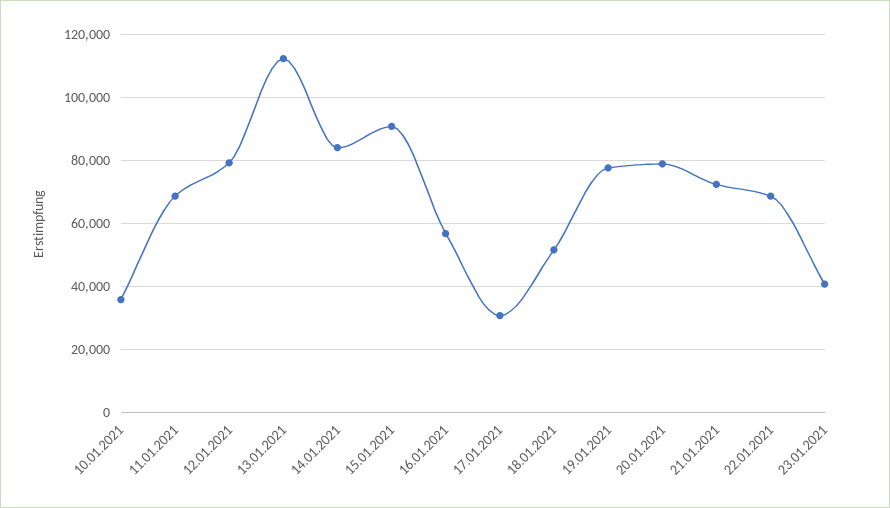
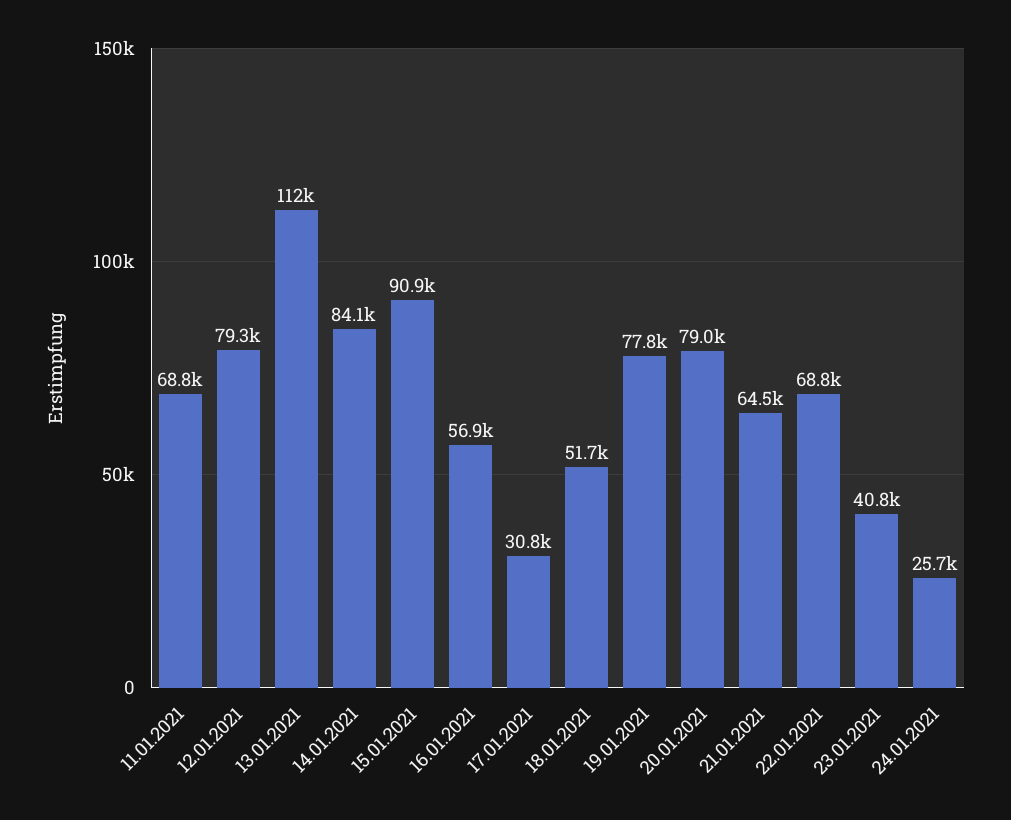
10.01.2021: 36000 -> none
21.01.2021: 72000 -> 64500
24.01.2021: none -> 25700

